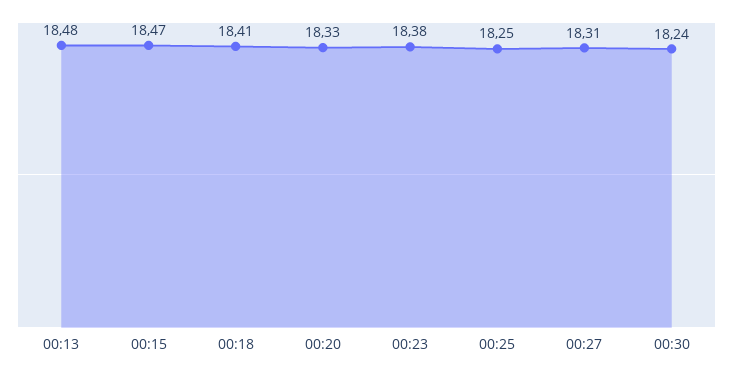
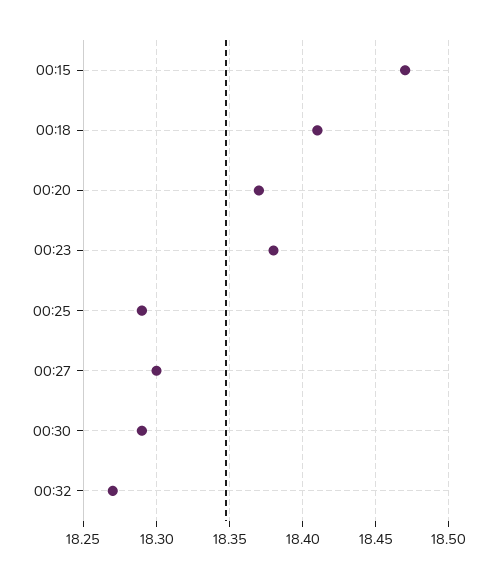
00:13: 18.48 -> none
00:20: 18.33 -> 18.37
00:25: 18.25 -> 18.29
00:27: 18.31 -> 18.3
00:30: 18.24 -> 18.29
00:32: none -> 18.27

